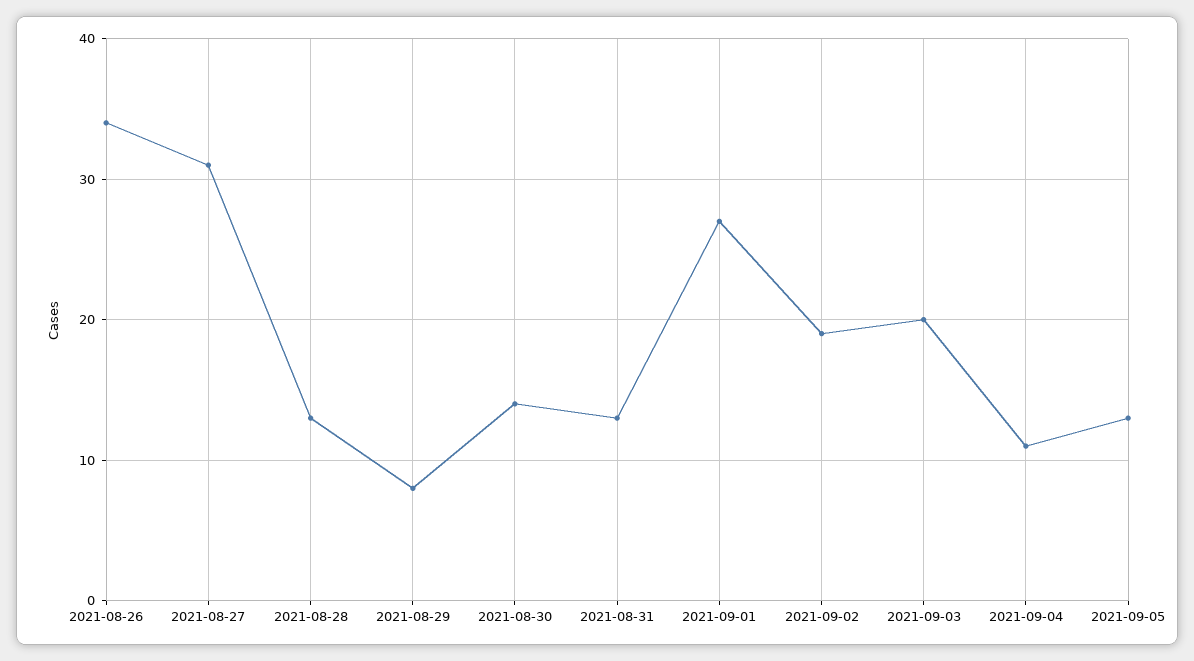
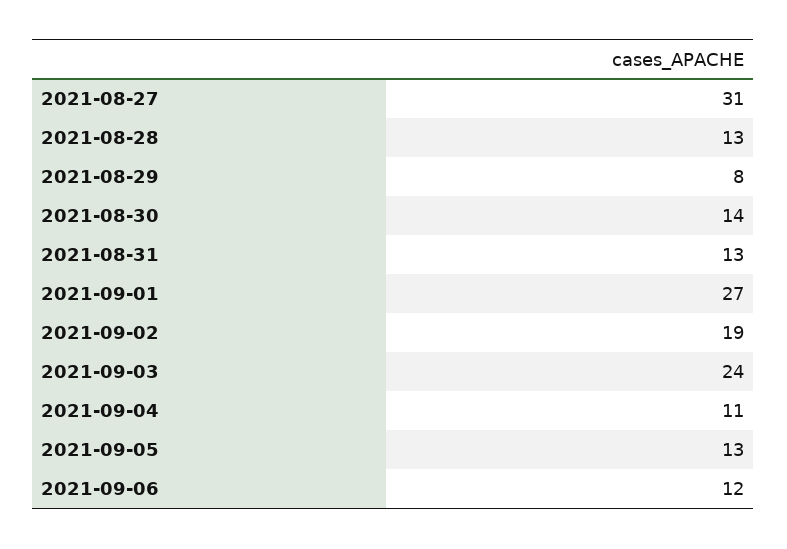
2021-08-26: 34 -> none
2021-09-03: 20 -> 24
2021-09-06: none -> 12

